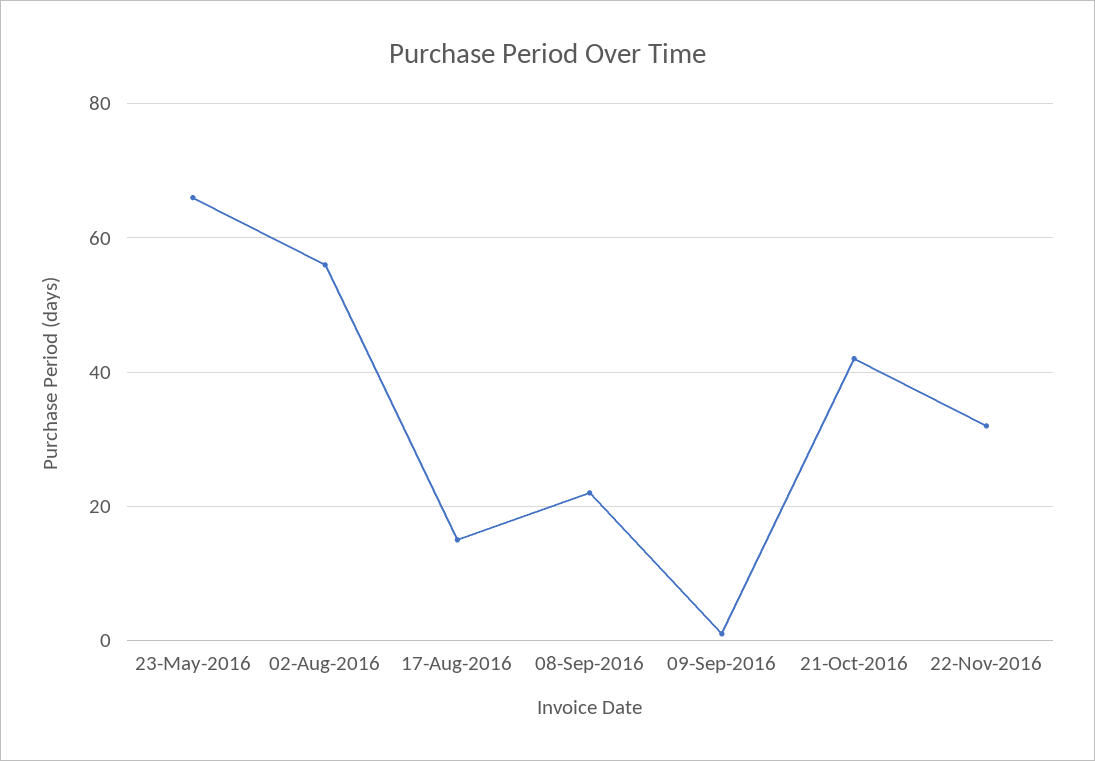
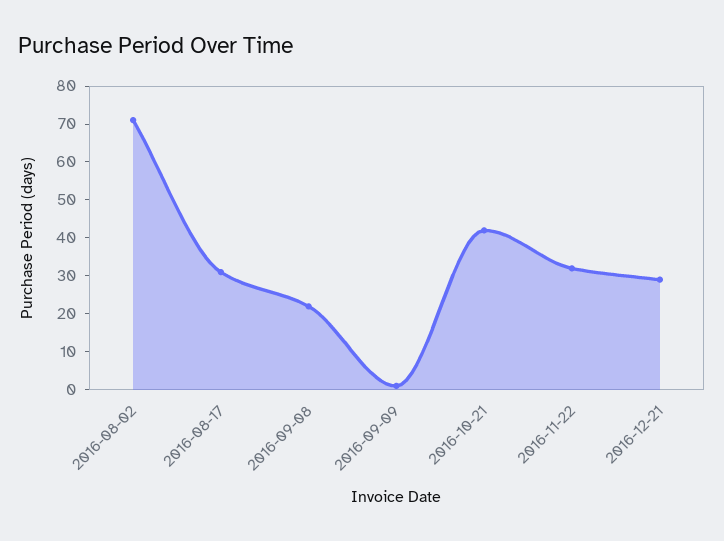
23-May-2016: 65 -> none
02-Aug-2016: 55 -> 70
17-Aug-2016: 15 -> 30
2016-12-21: none -> 30

